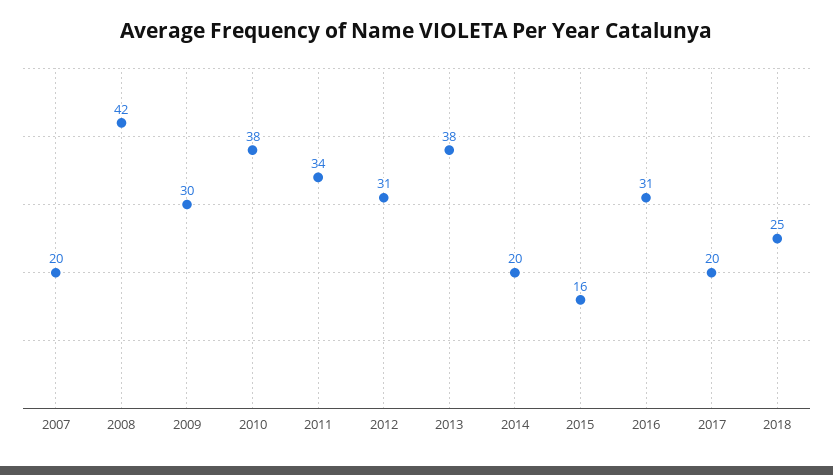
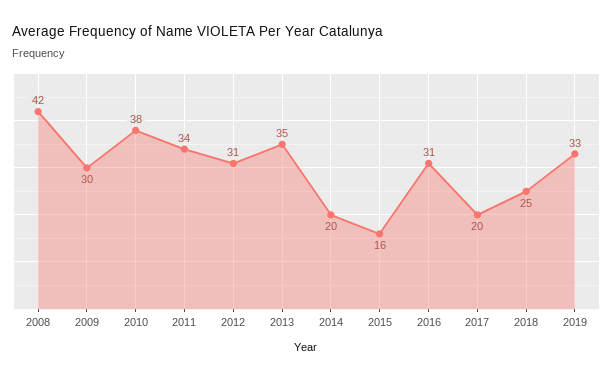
2007: 20 -> none
2013: 38 -> 35
2019: none -> 33

